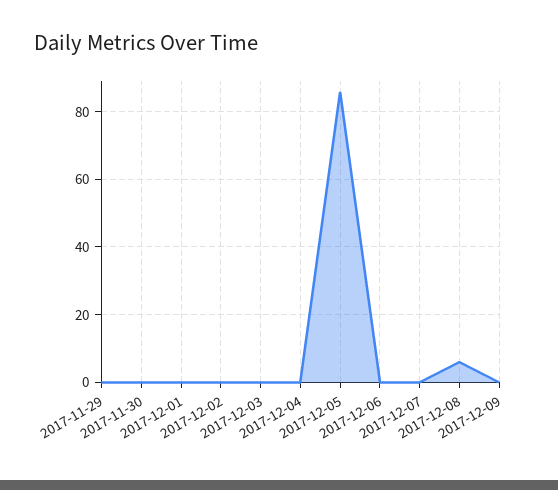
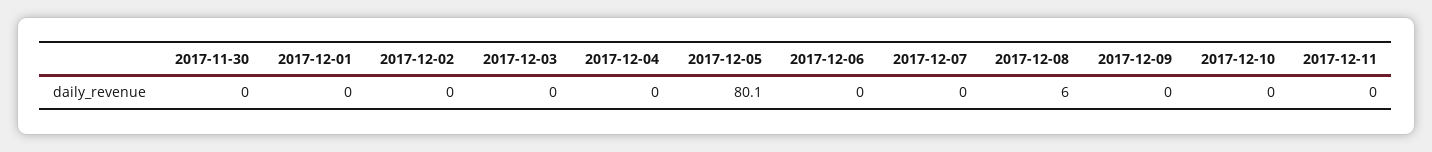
2017-11-29: 0 -> none
2017-12-05: 86 -> 80.1
2017-12-10: none -> 0
2017-12-11: none -> 0

